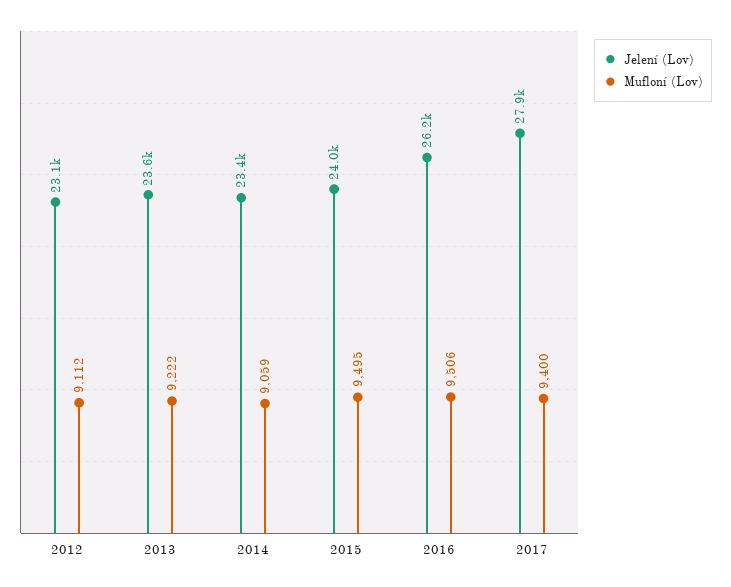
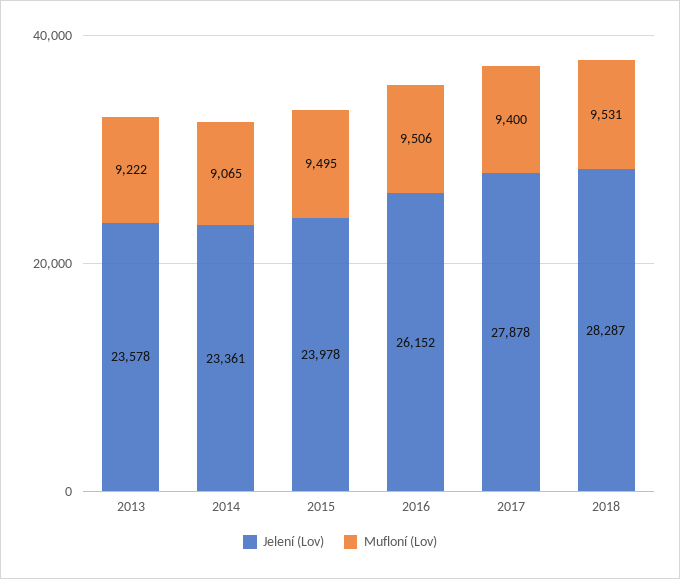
Jelení (Lov), 2012: 23100 -> none
Mufloní (Lov), 2012: 9112 -> none
Mufloní (Lov), 2014: 9059 -> 9065
Jelení (Lov), 2018: none -> 28287
Mufloní (Lov), 2018: none -> 9531

